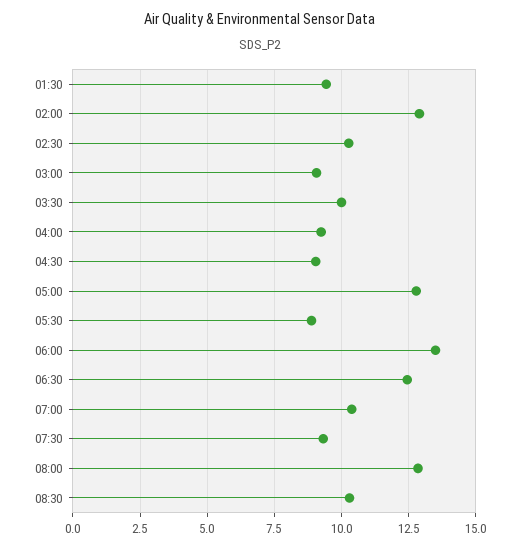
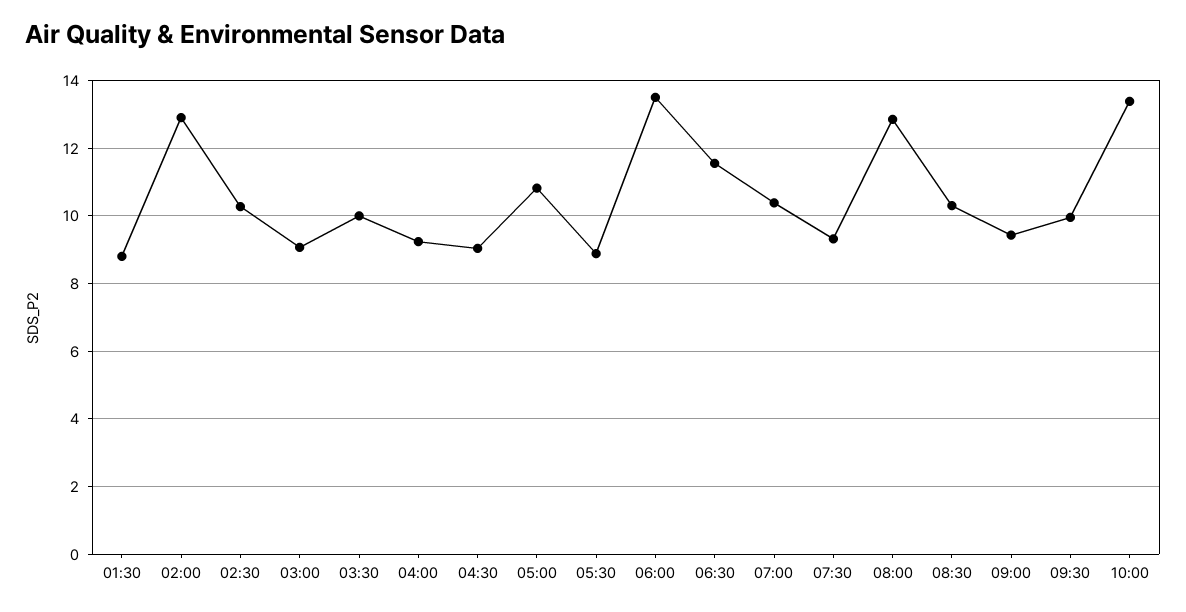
01:30: 9.5 -> 8.8
05:00: 12.75 -> 10.8
06:30: 12.5 -> 11.6
09:00: none -> 9.4
09:30: none -> 10
10:00: none -> 13.4

